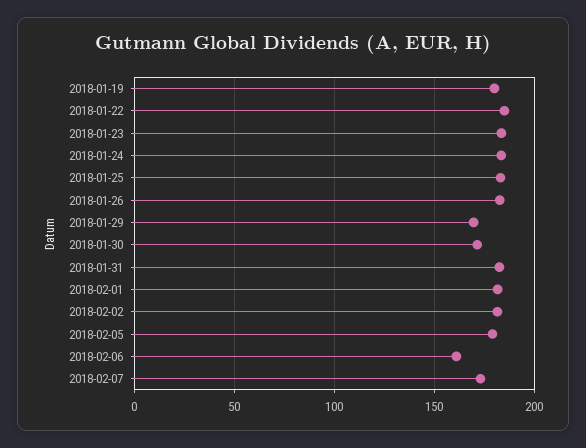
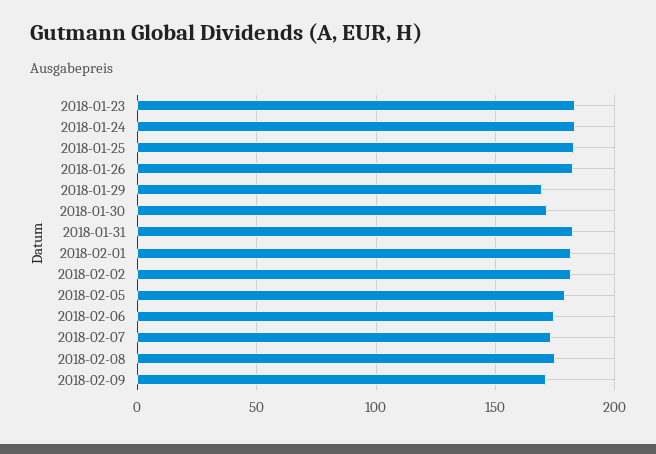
2018-01-19: 180 -> none
2018-01-22: 185 -> none
2018-02-06: 160 -> 175
2018-02-08: none -> 175
2018-02-09: none -> 170

